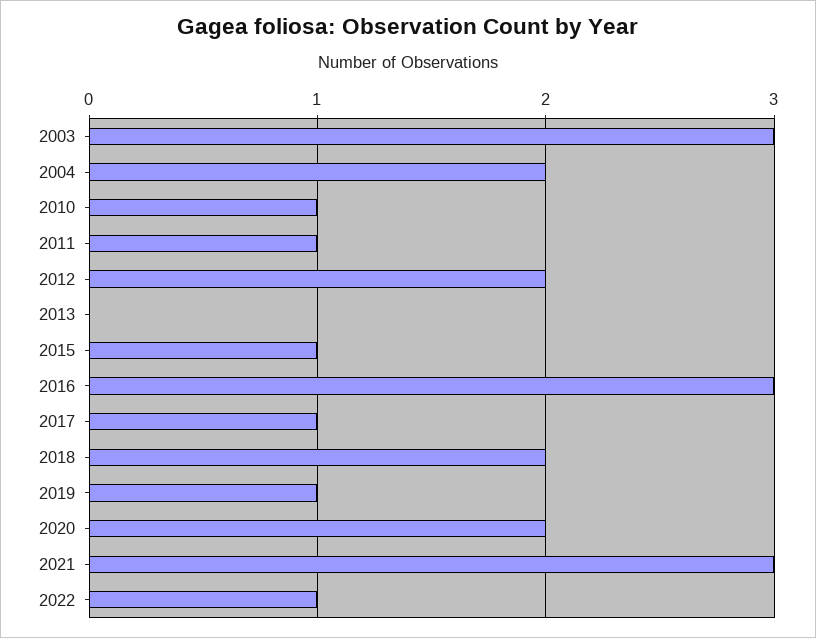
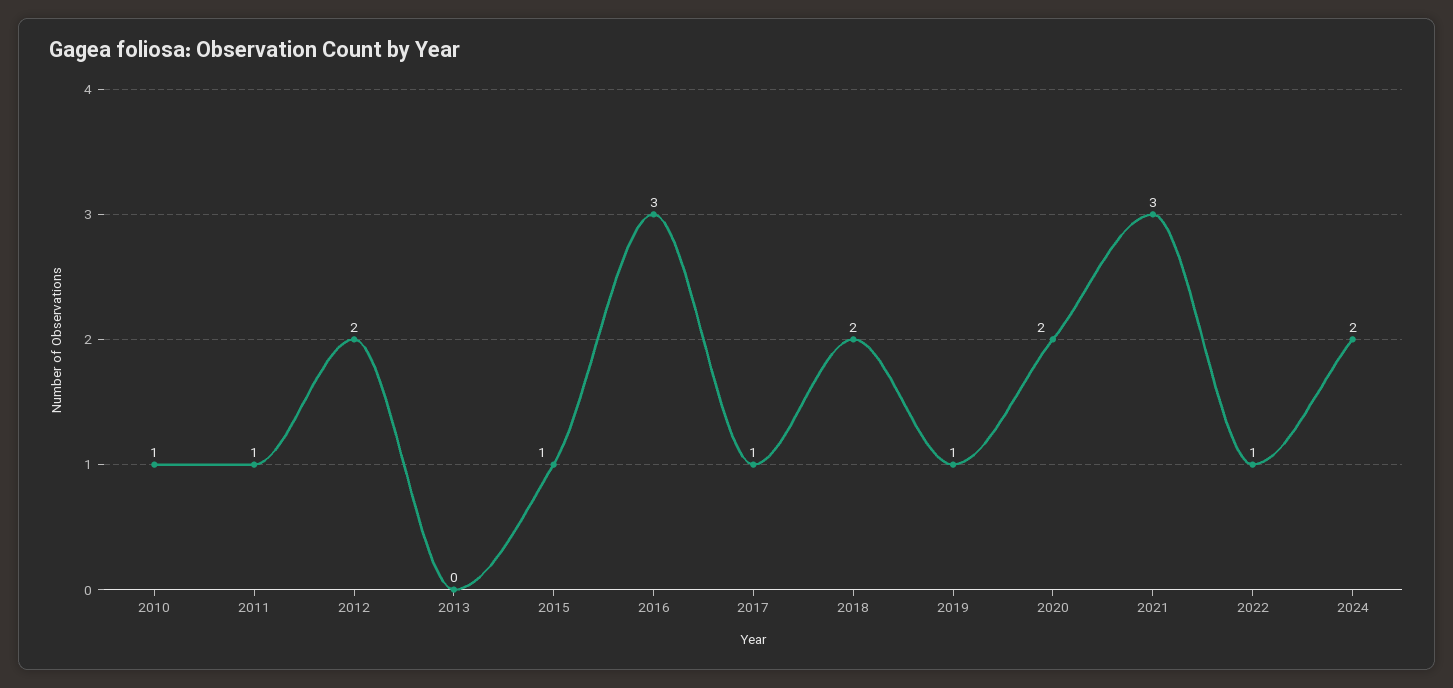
2003: 3 -> none
2004: 2 -> none
2024: none -> 2

